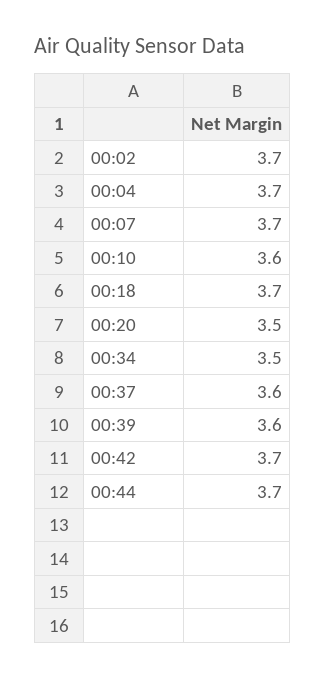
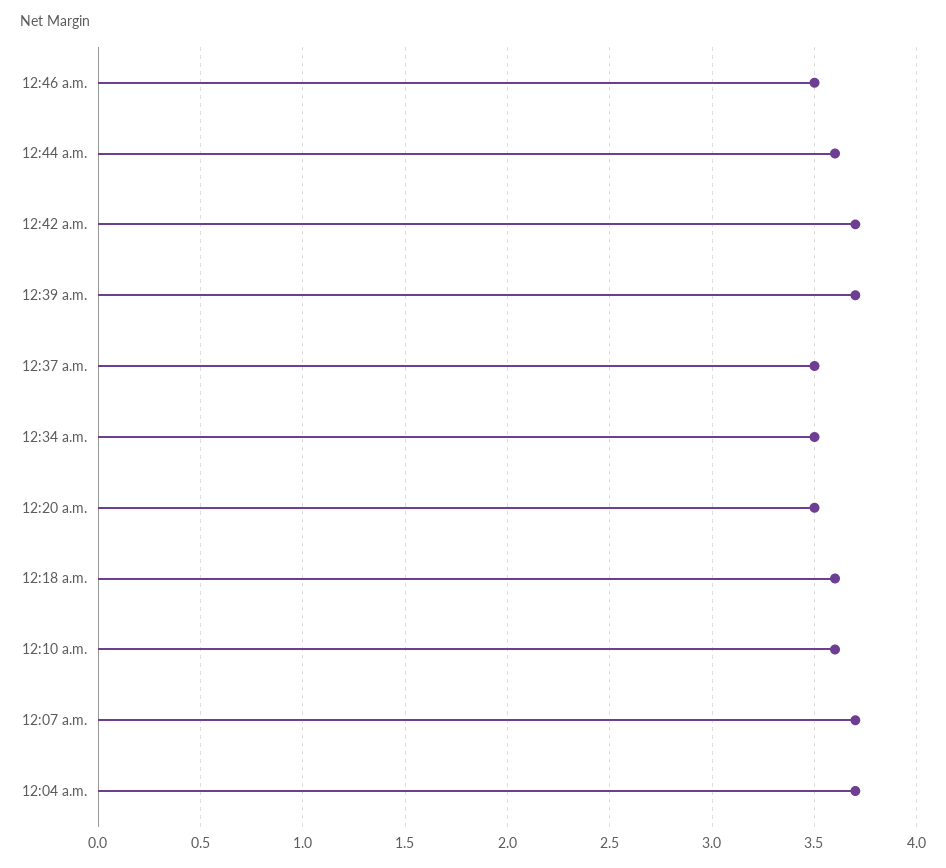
00:02: 3.7 -> none
00:18: 3.7 -> 3.6
00:37: 3.6 -> 3.5
00:39: 3.6 -> 3.7
00:44: 3.7 -> 3.6
12:46 a.m.: none -> 3.5

